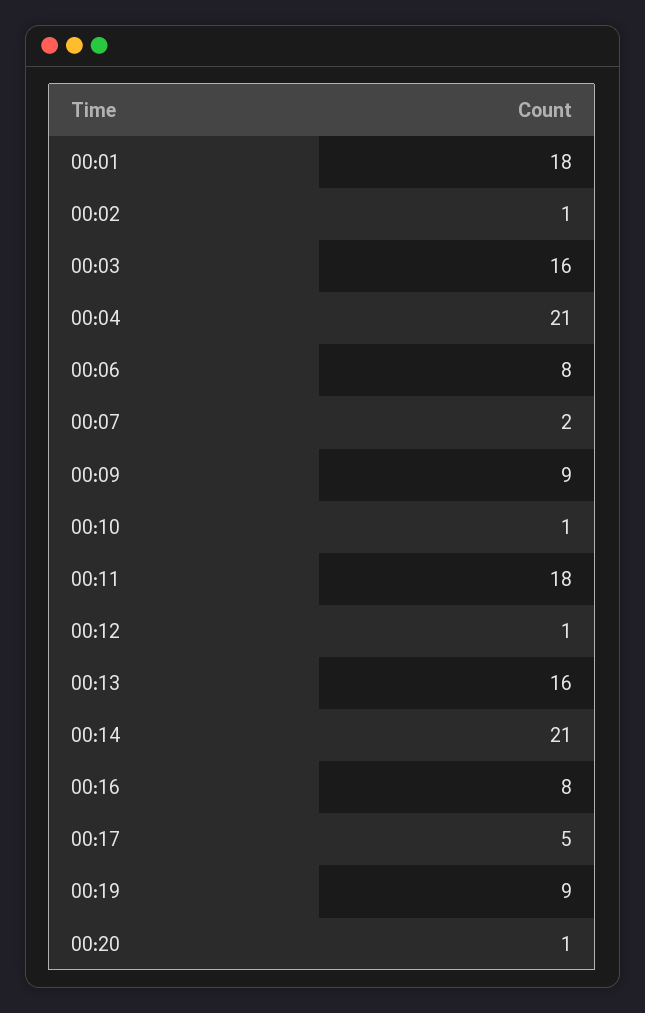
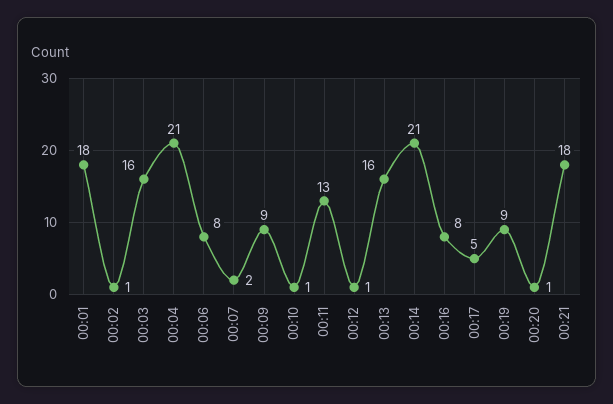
00:11: 18 -> 13
00:21: none -> 18

